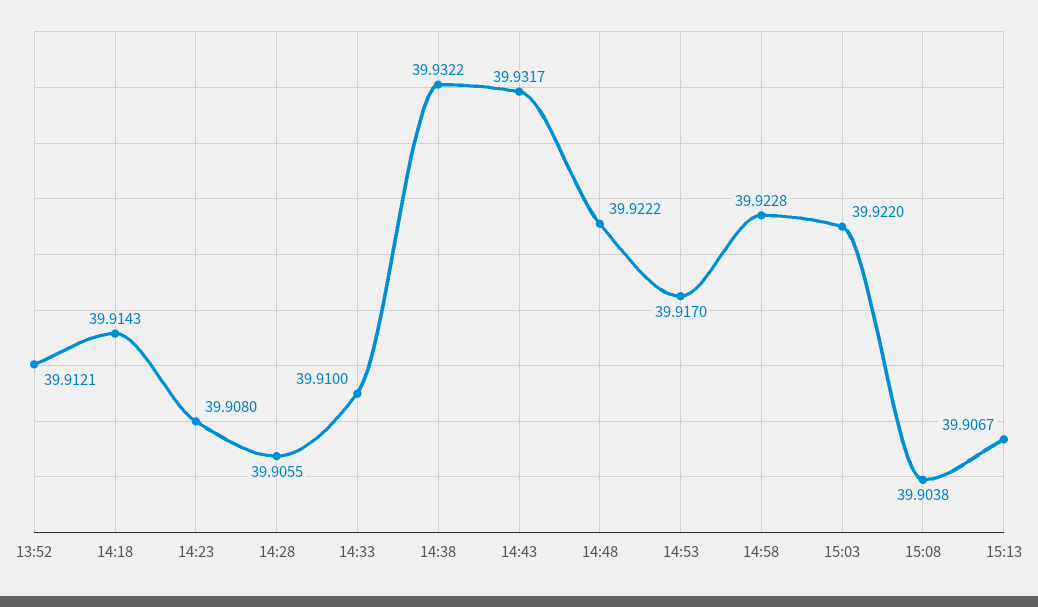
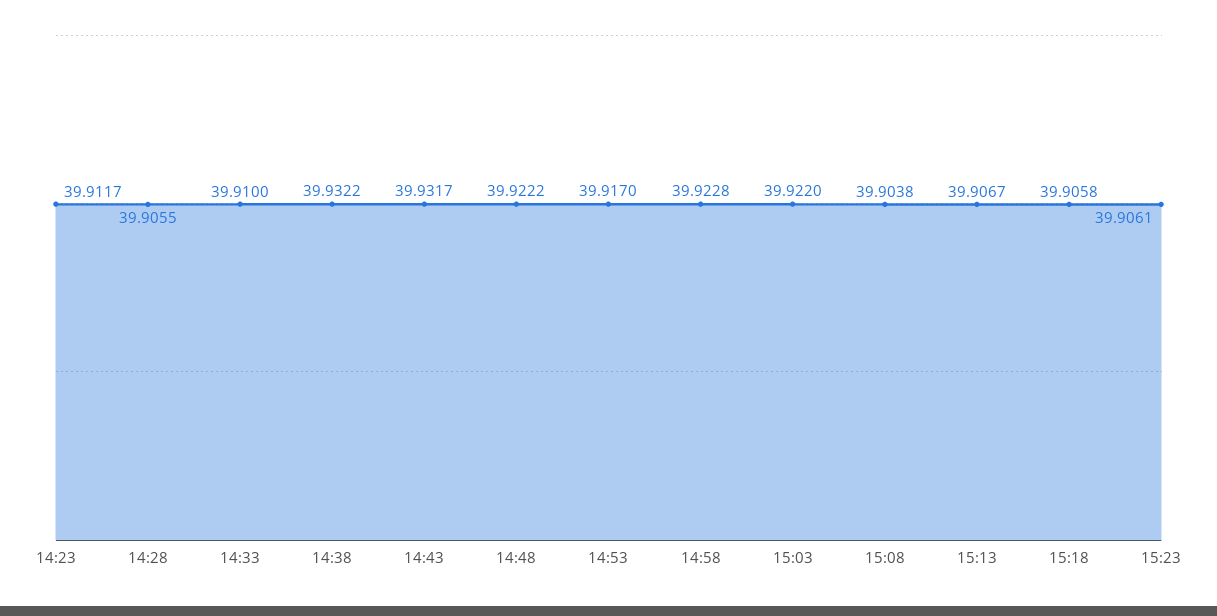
13:52: 39.9121 -> none
14:18: 39.9143 -> none
14:23: 39.908 -> 39.9117
15:18: none -> 39.9058
15:23: none -> 39.9061

